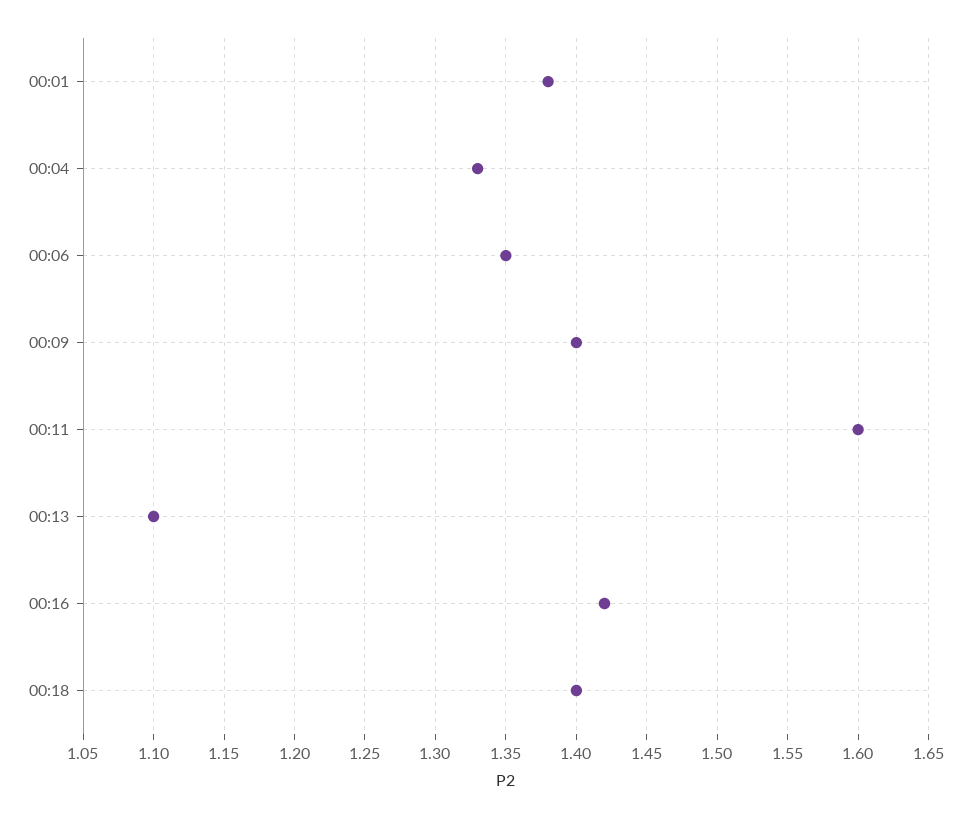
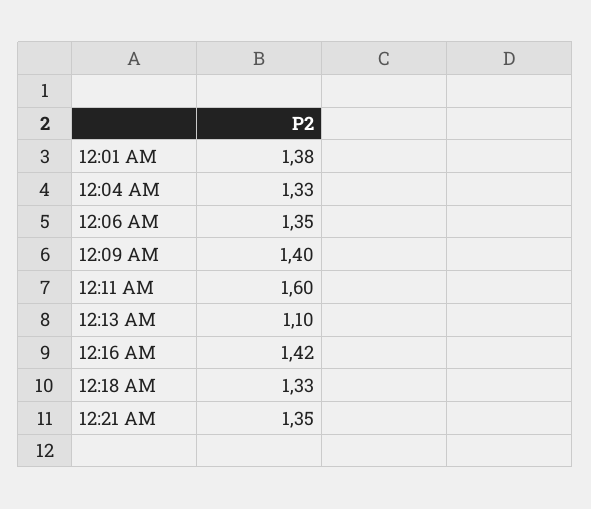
00:18: 1.4 -> 1.33
12:21 AM: none -> 1.35

